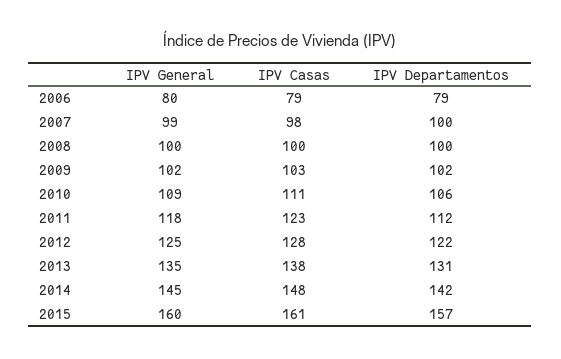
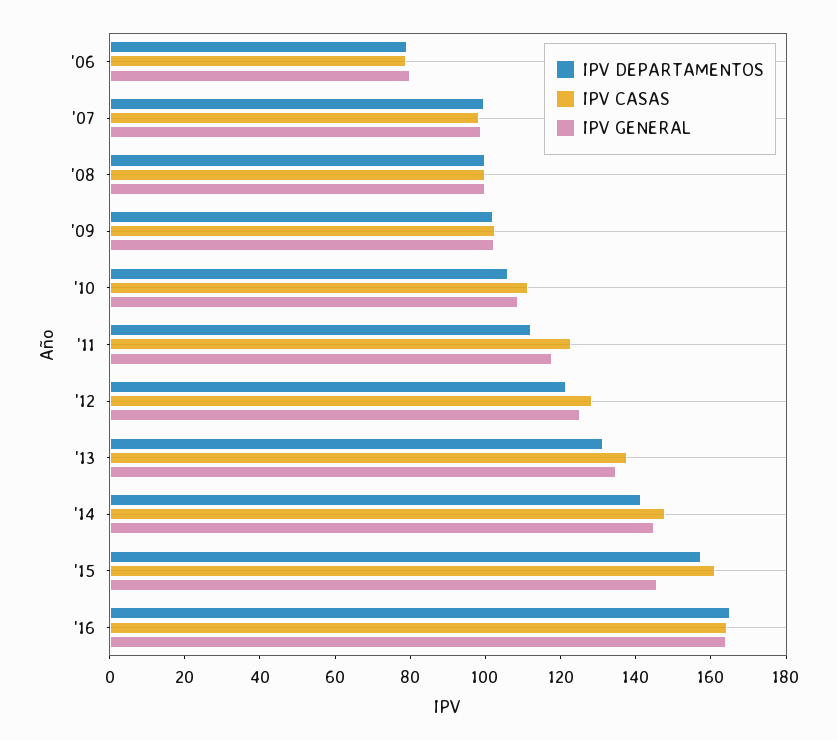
IPV General, 2015: 160 -> 145
IPV Departamentos, '16: none -> 165
IPV Casas, '16: none -> 165
IPV General, '16: none -> 165

